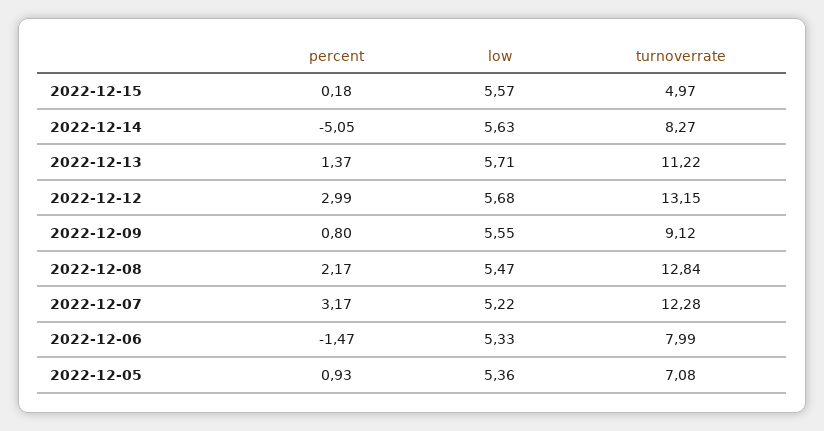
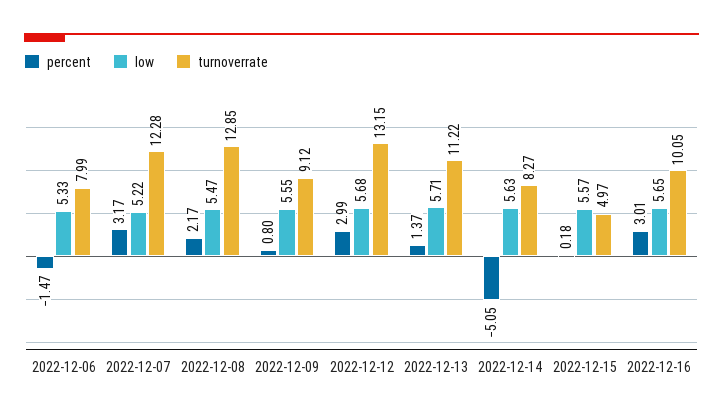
turnoverrate, 2022-12-08: 12.84 -> 12.85
percent, 2022-12-05: 0.93 -> none
low, 2022-12-05: 5.36 -> none
turnoverrate, 2022-12-05: 7.08 -> none
percent, 2022-12-16: none -> 3.01
low, 2022-12-16: none -> 5.65
turnoverrate, 2022-12-16: none -> 10.05

